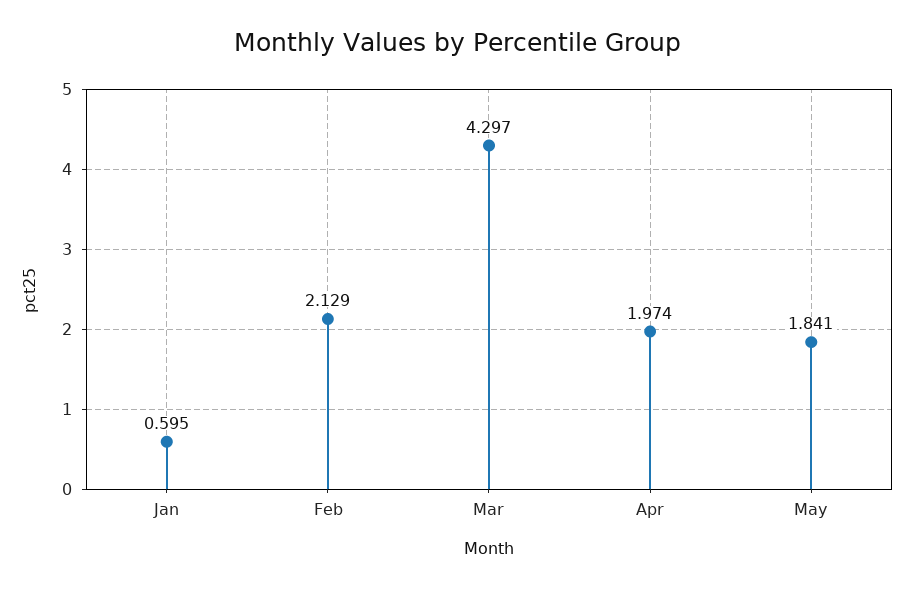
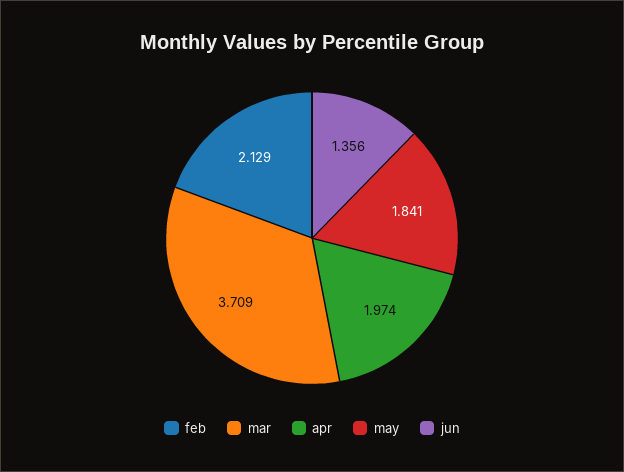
Jan: 0.595 -> none
Mar: 4.297 -> 3.709
jun: none -> 1.356

